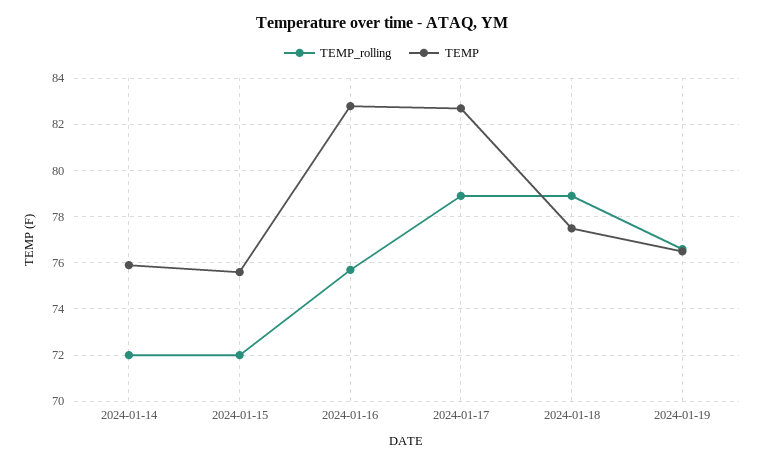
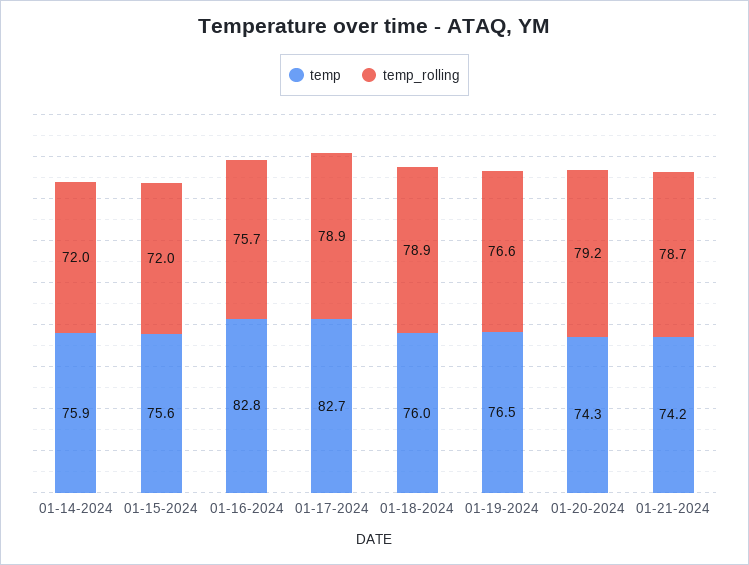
TEMP, 2024-01-18: 77.5 -> 76
TEMP, 01-20-2024: none -> 74.3
TEMP_rolling, 01-20-2024: none -> 79.2
TEMP, 01-21-2024: none -> 74.2
TEMP_rolling, 01-21-2024: none -> 78.7

